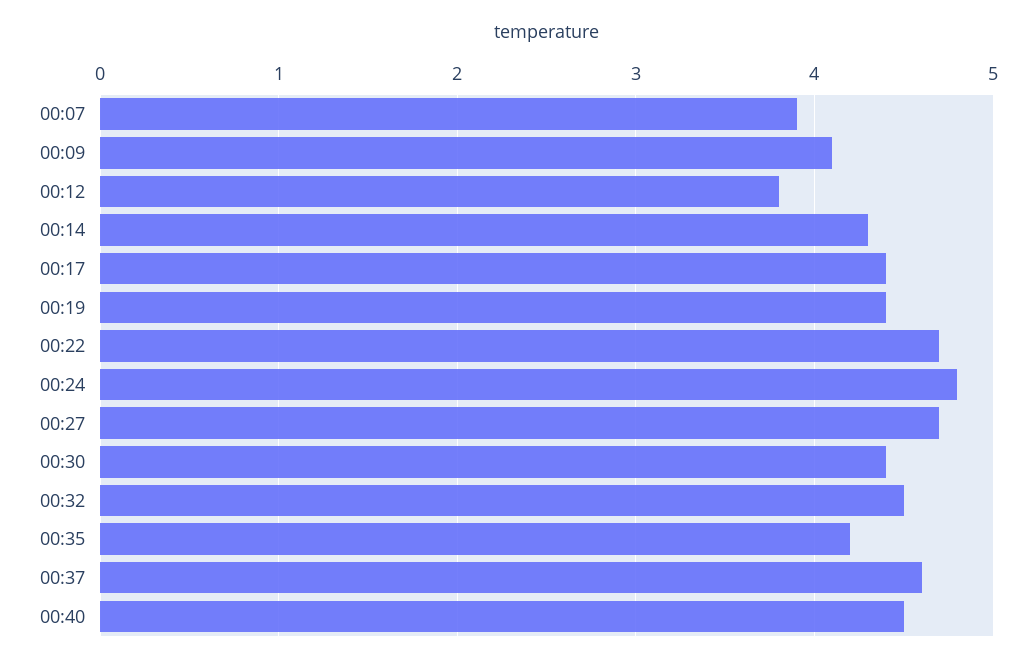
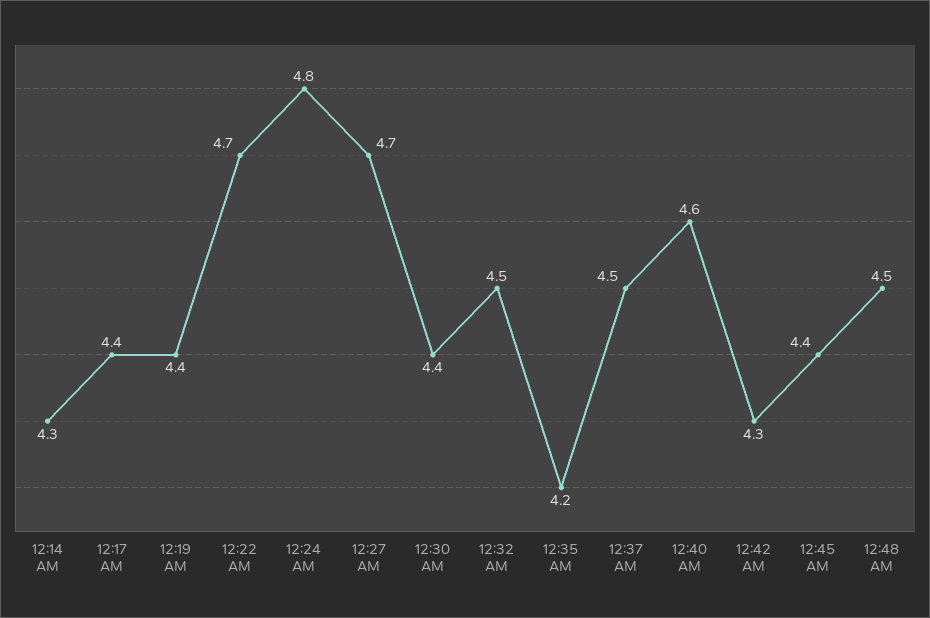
00:07: 3.9 -> none
00:09: 4.1 -> none
00:12: 3.8 -> none
00:37: 4.6 -> 4.5
00:40: 4.5 -> 4.6
12:42 AM: none -> 4.3
12:45 AM: none -> 4.4
12:48 AM: none -> 4.5

